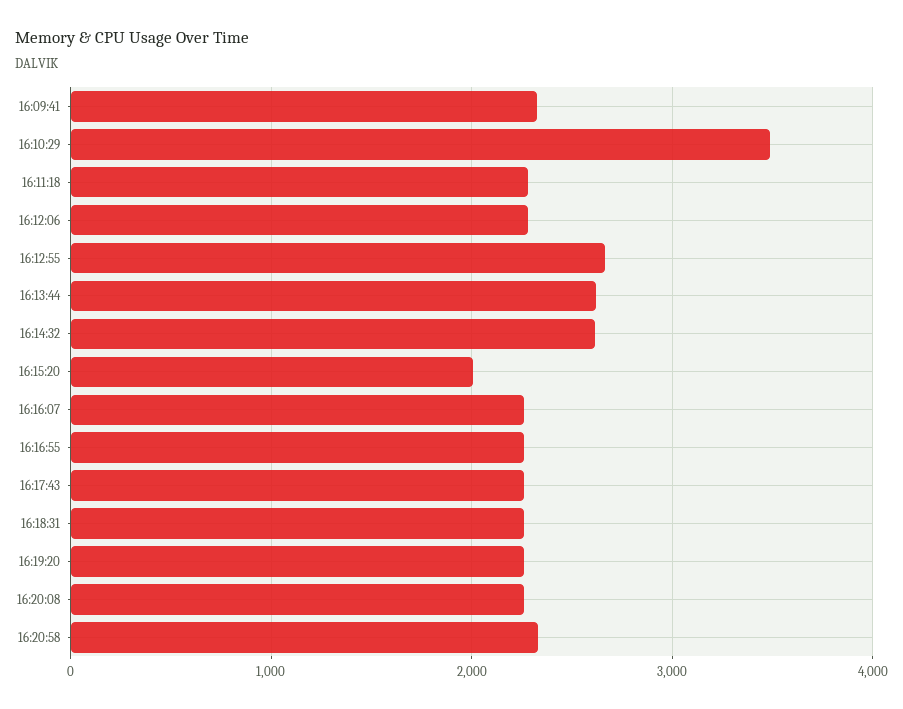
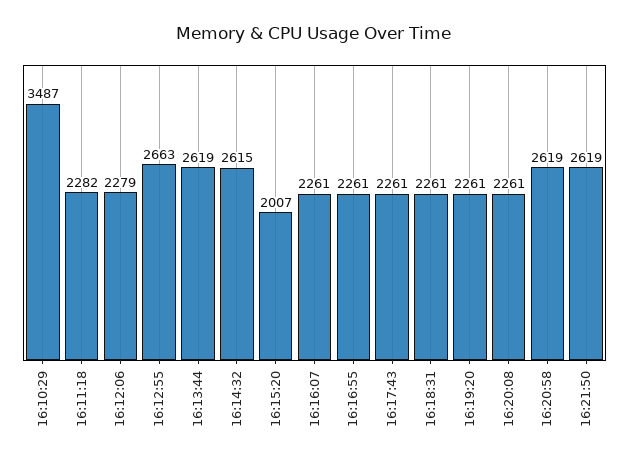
16:09:41: 2300 -> none
16:20:58: 2300 -> 2619
16:21:50: none -> 2619

